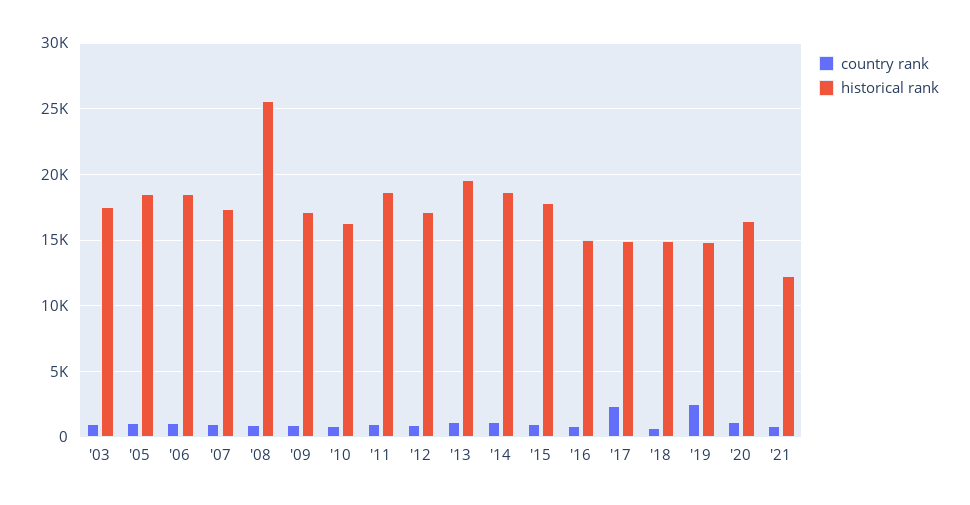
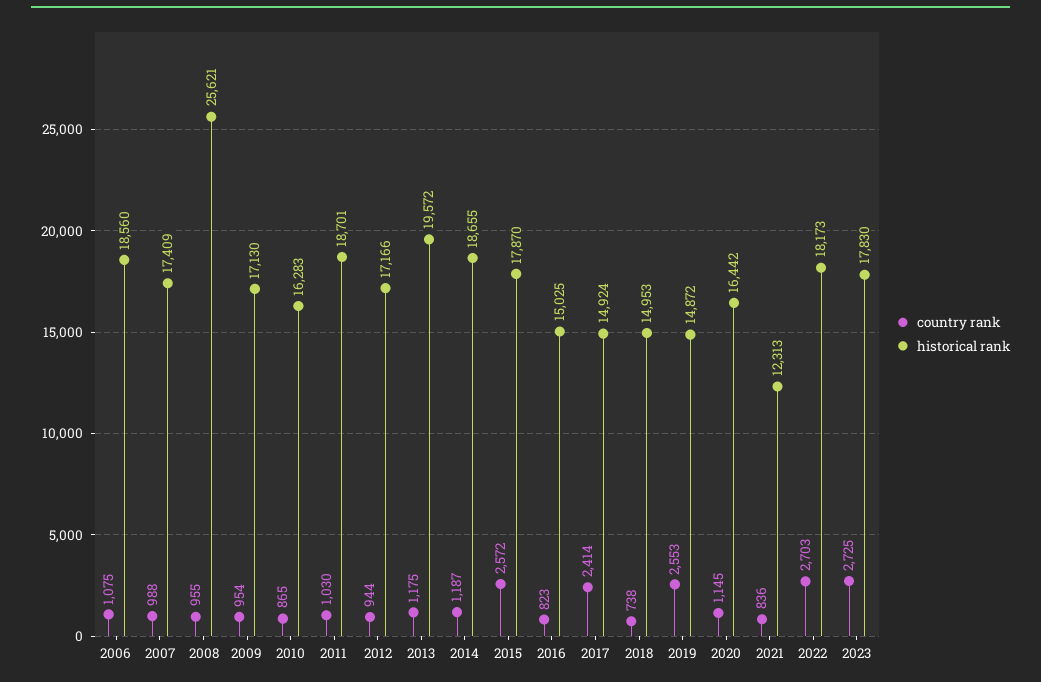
country rank, '03: 1000 -> none
historical rank, '03: 17500 -> none
country rank, '05: 1000 -> none
historical rank, '05: 18500 -> none
country rank, '15: 1000 -> 2572
country rank, 2022: none -> 2703
historical rank, 2022: none -> 18173
country rank, 2023: none -> 2725
historical rank, 2023: none -> 17830

